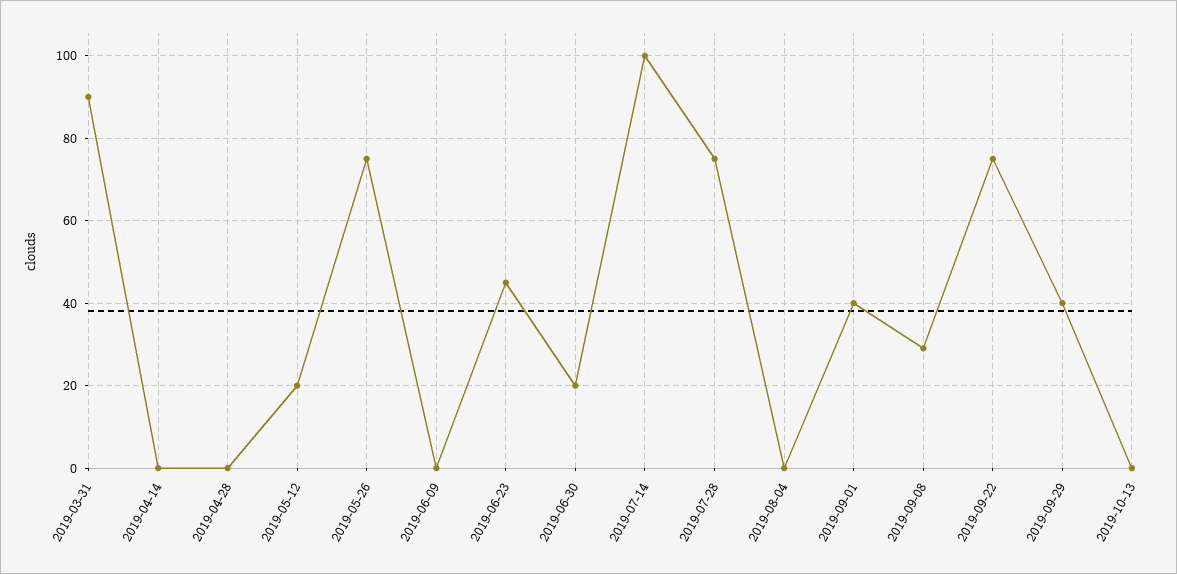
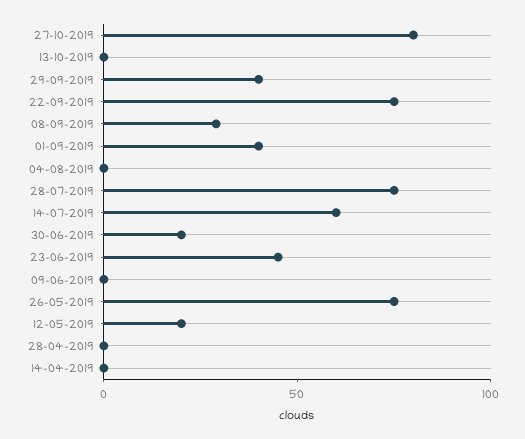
2019-03-31: 90 -> none
2019-07-14: 100 -> 60
27-10-2019: none -> 80

